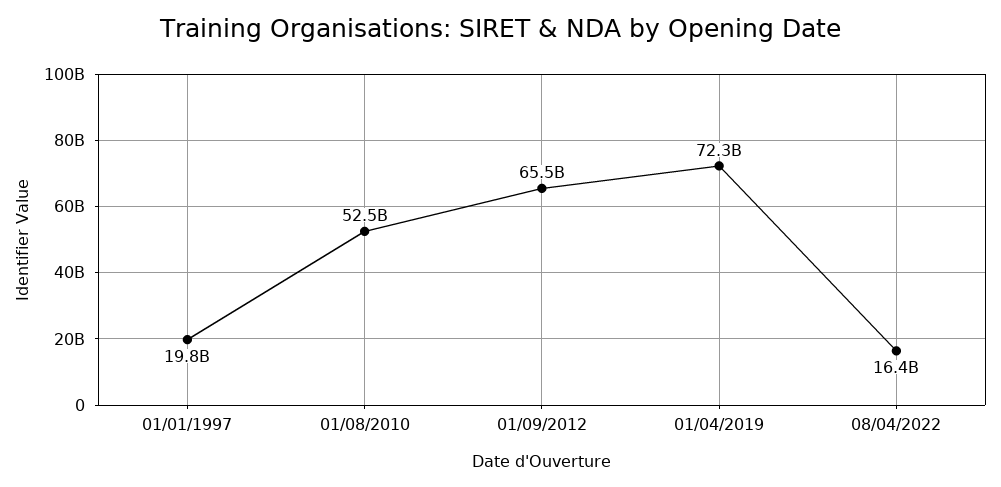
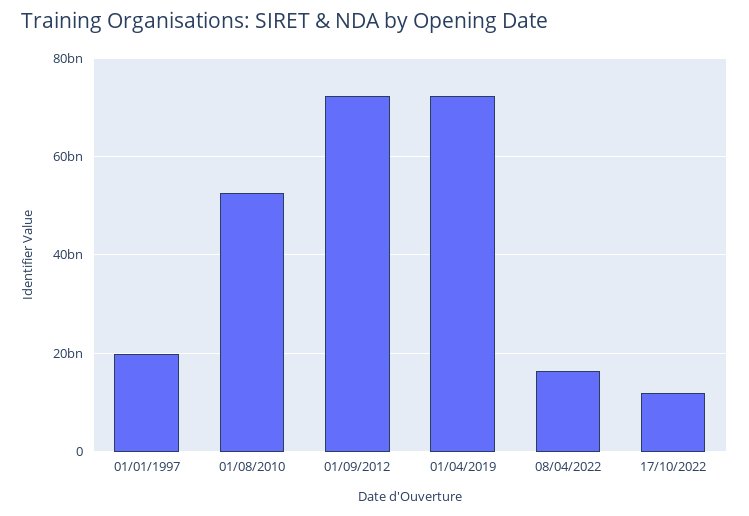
01/09/2012: 65500000000 -> 72000000000
17/10/2022: none -> 12000000000

